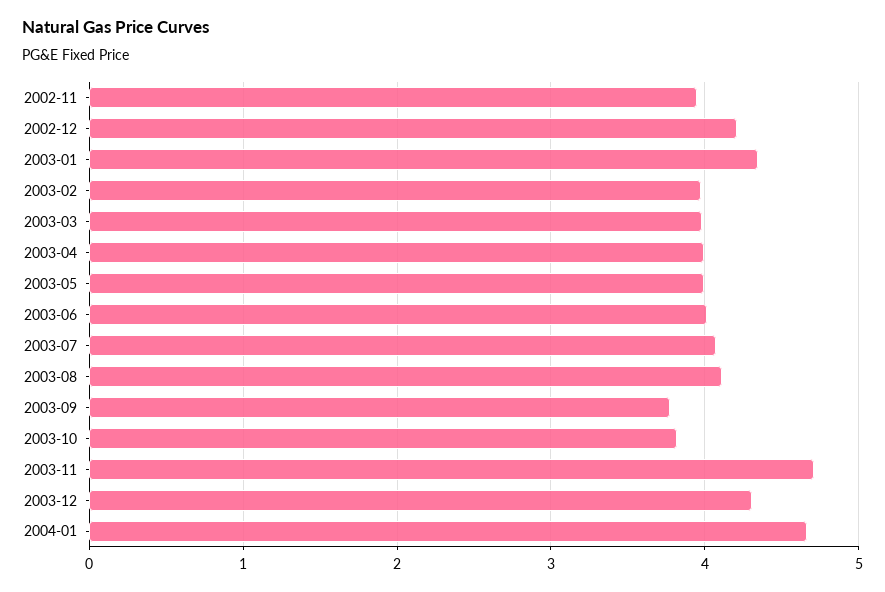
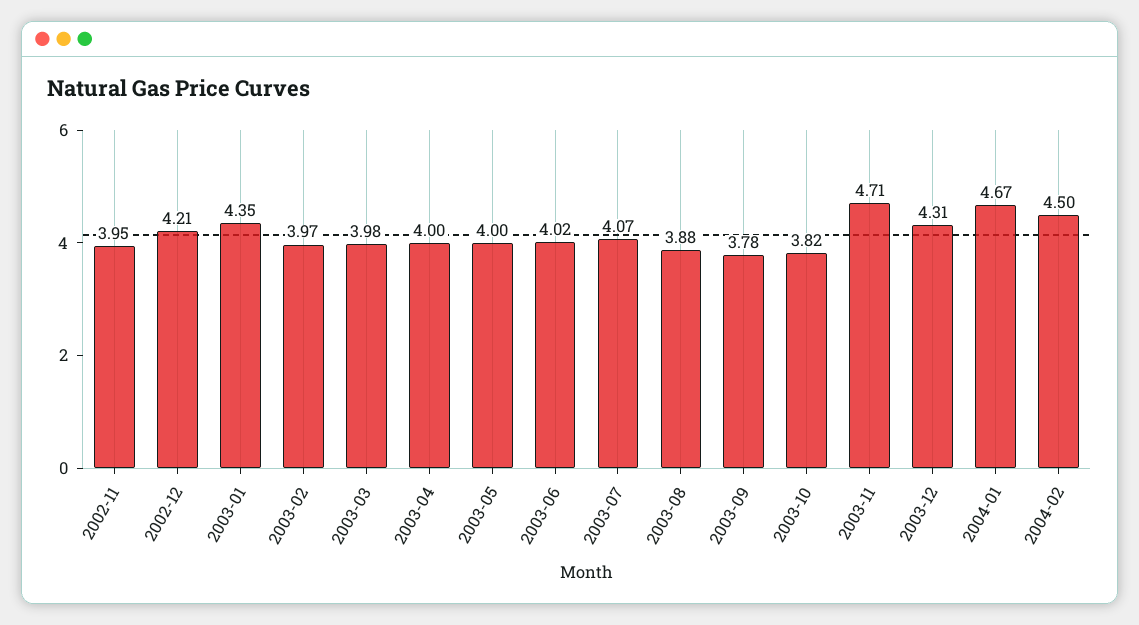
2003-08: 4.1 -> 3.88
2004-02: none -> 4.5

